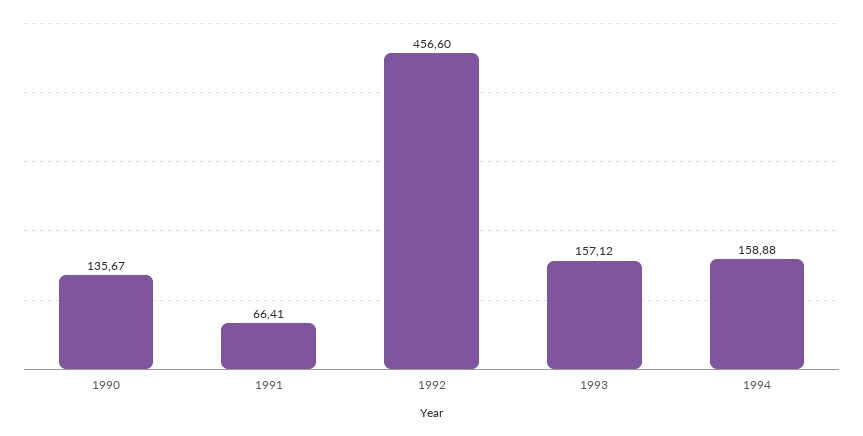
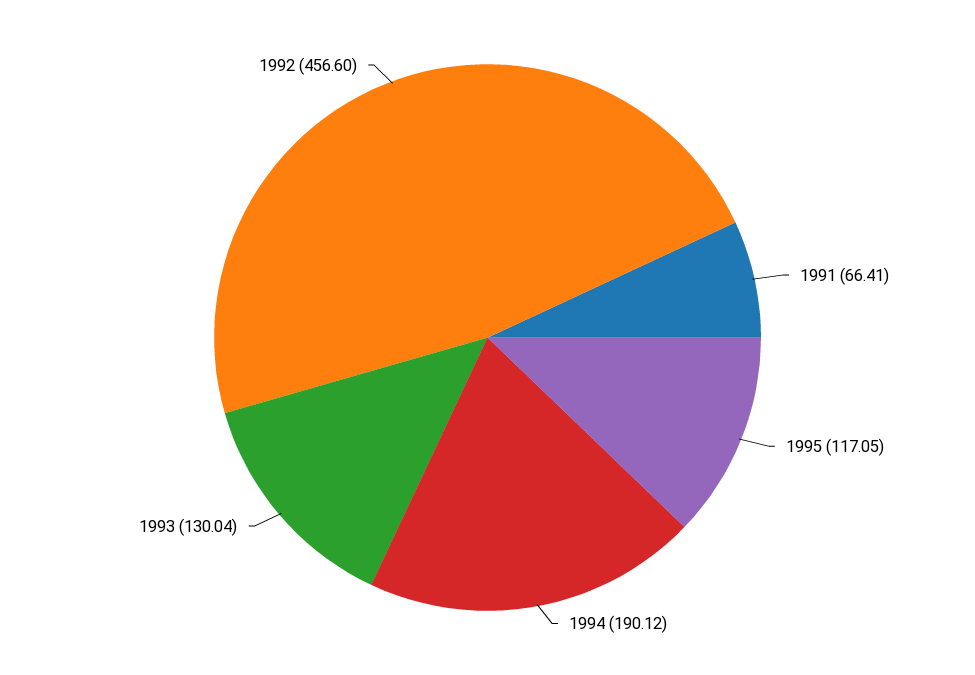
1990: 135.67 -> none
1993: 157.12 -> 130.04
1994: 158.88 -> 190.12
1995: none -> 117.05

